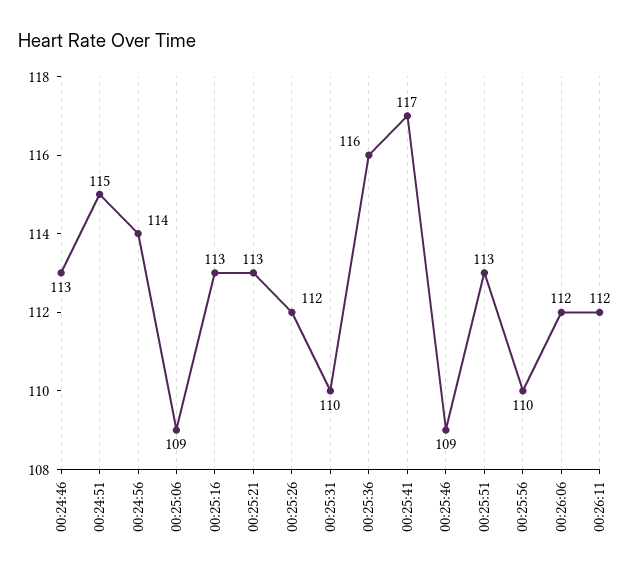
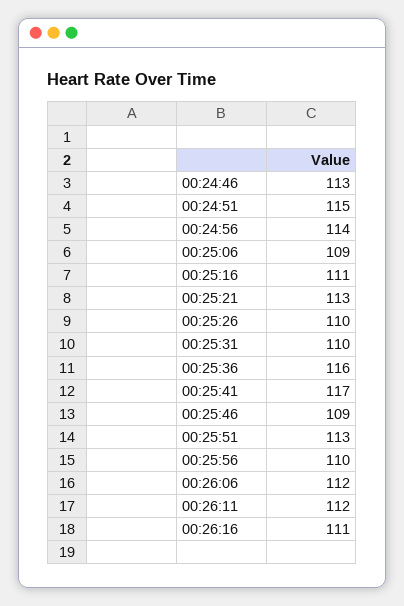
00:25:16: 113 -> 111
00:25:26: 112 -> 110
00:26:16: none -> 111

